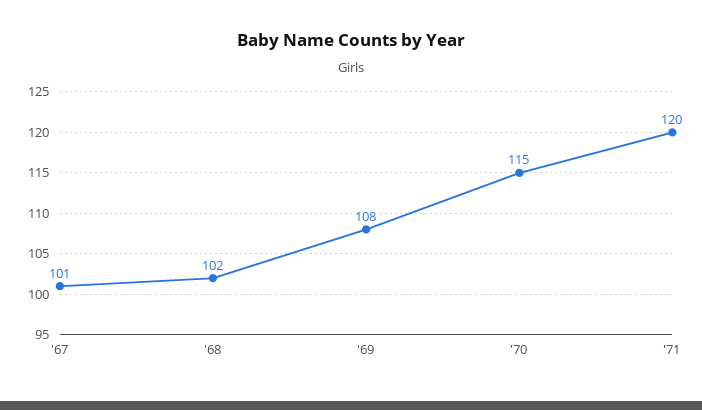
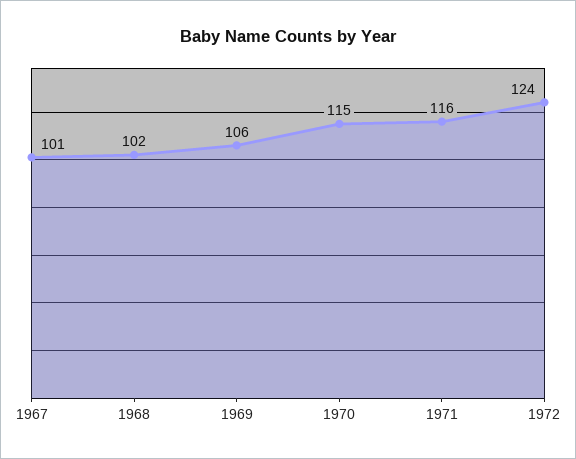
'69: 108 -> 106
'71: 120 -> 116
1972: none -> 124

